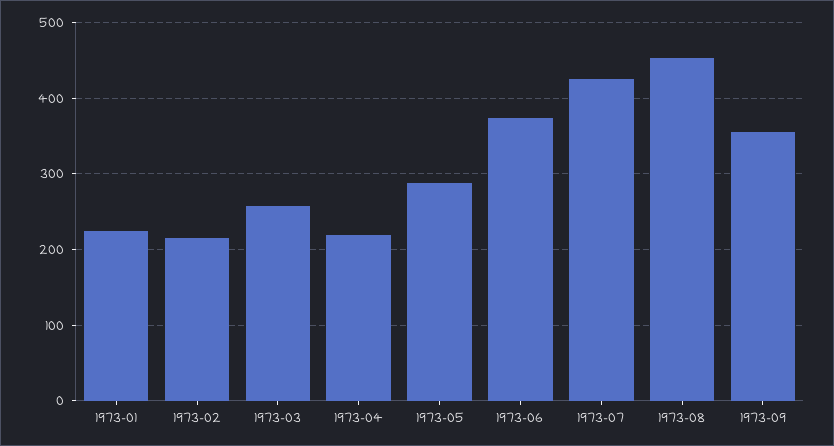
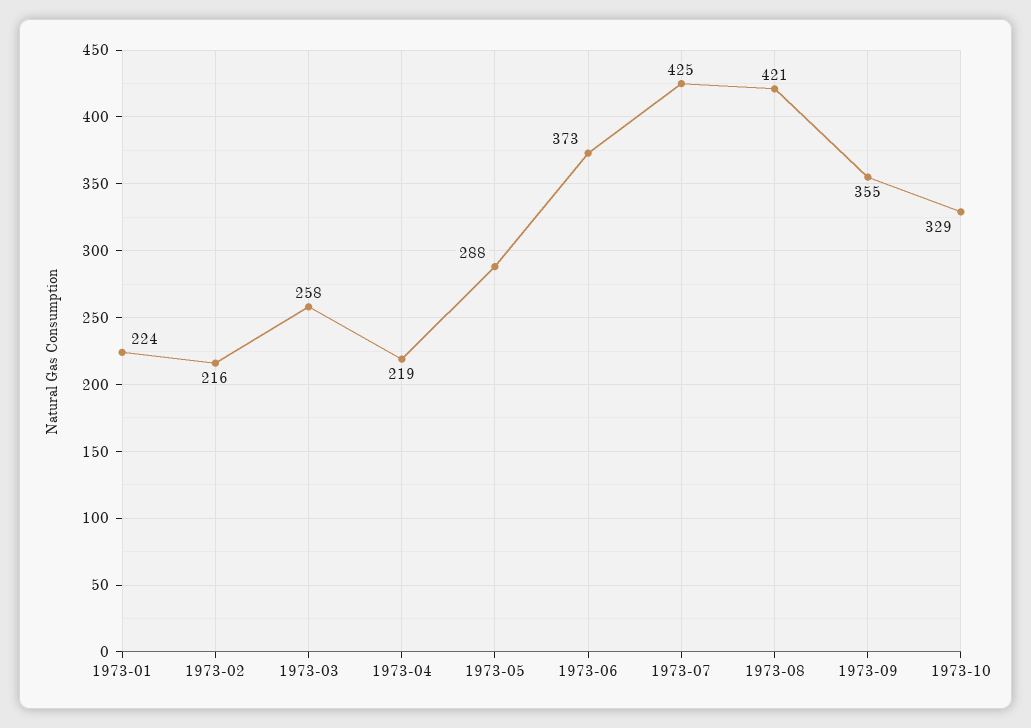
1973-08: 450 -> 421
1973-10: none -> 329

